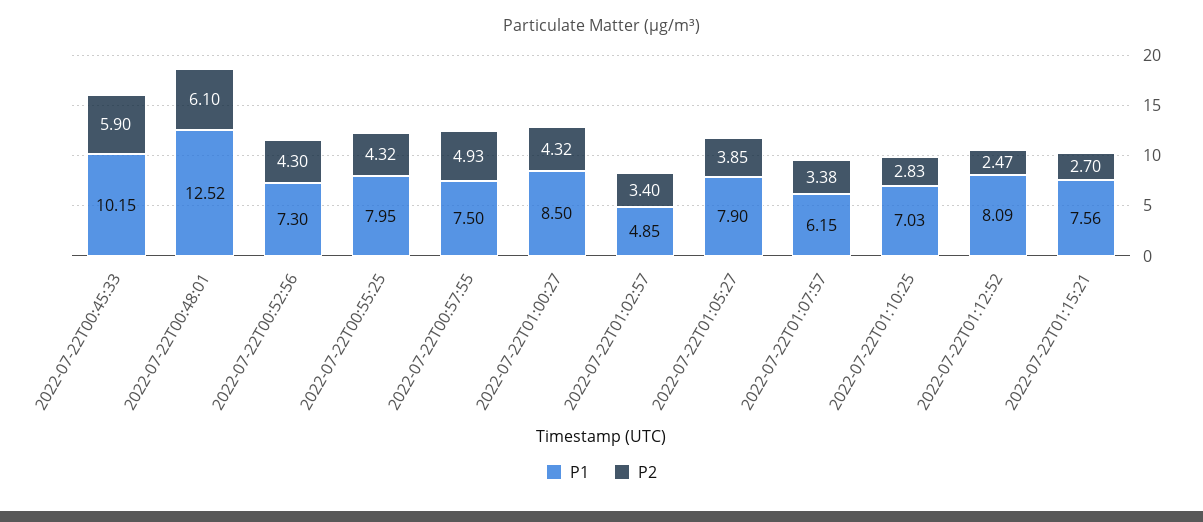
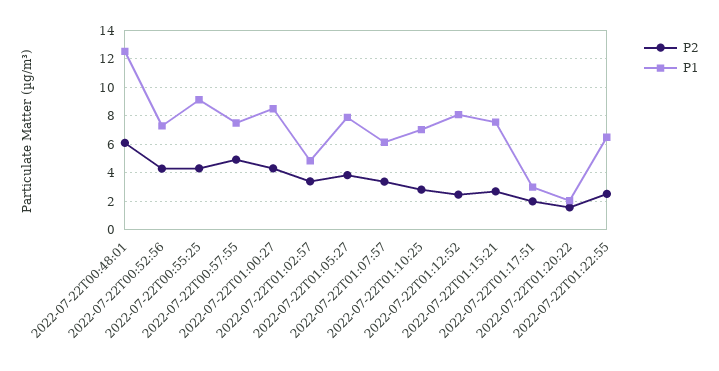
P1, 2022-07-22T00:45:33: 10.15 -> none
P2, 2022-07-22T00:45:33: 5.9 -> none
P1, 2022-07-22T00:55:25: 7.95 -> 9
P2, 2022-07-22T01:17:51: none -> 2
P1, 2022-07-22T01:17:51: none -> 3
P2, 2022-07-22T01:20:22: none -> 1.5
P1, 2022-07-22T01:20:22: none -> 2
P2, 2022-07-22T01:22:55: none -> 2.5
P1, 2022-07-22T01:22:55: none -> 6.5

